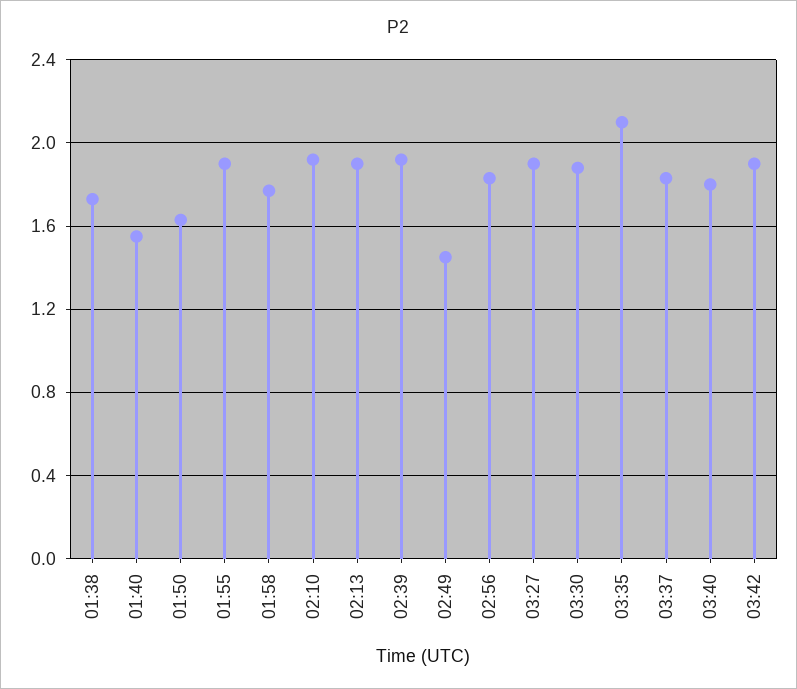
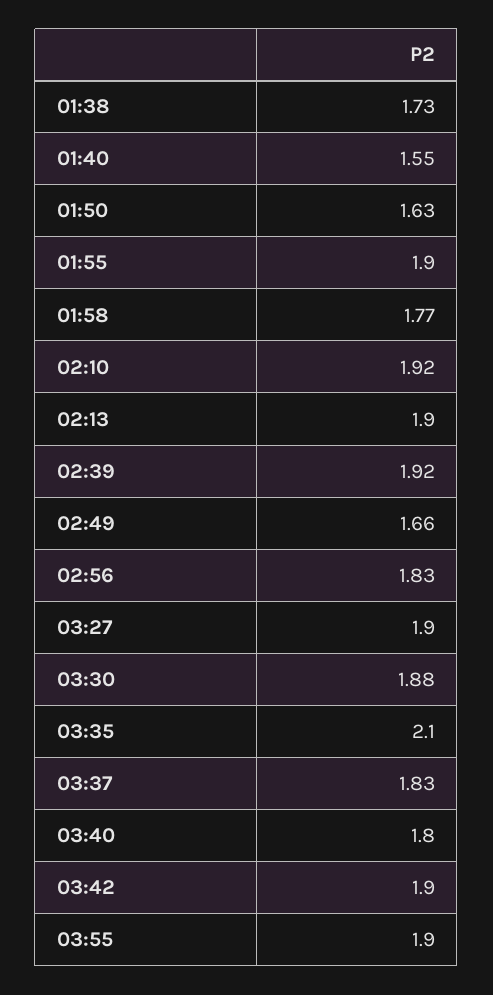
02:49: 1.45 -> 1.66
03:55: none -> 1.9

